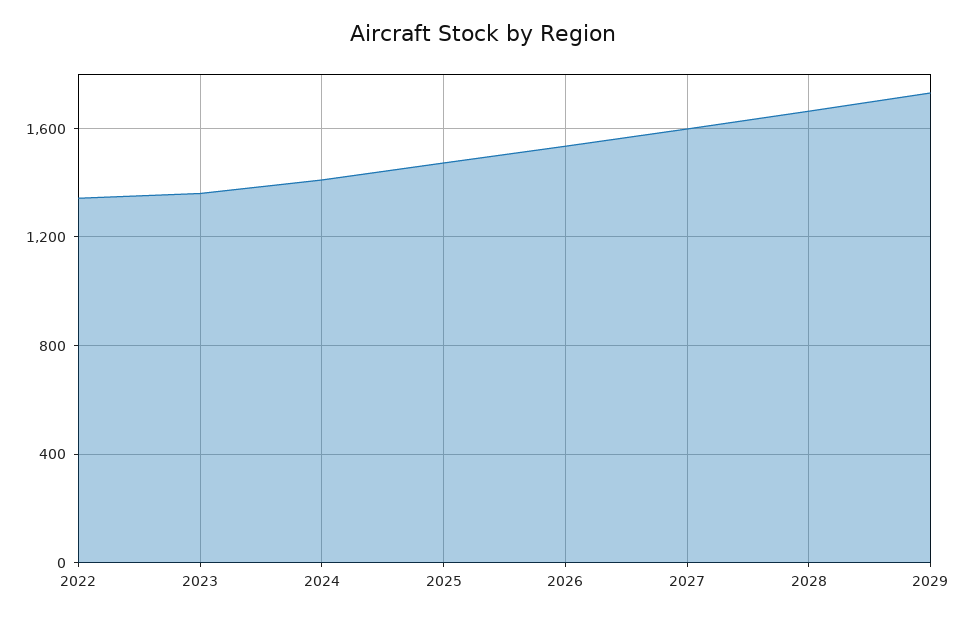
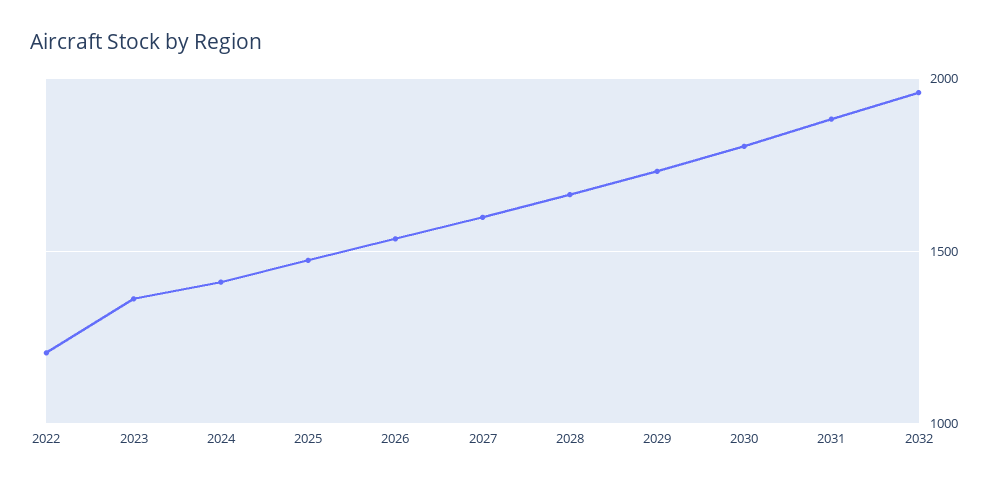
2022: 1350 -> 1200
2030: none -> 1800
2031: none -> 1900
2032: none -> 1950

